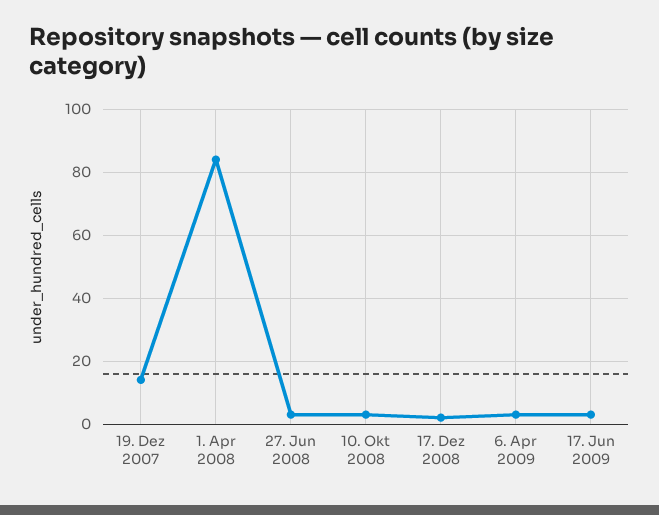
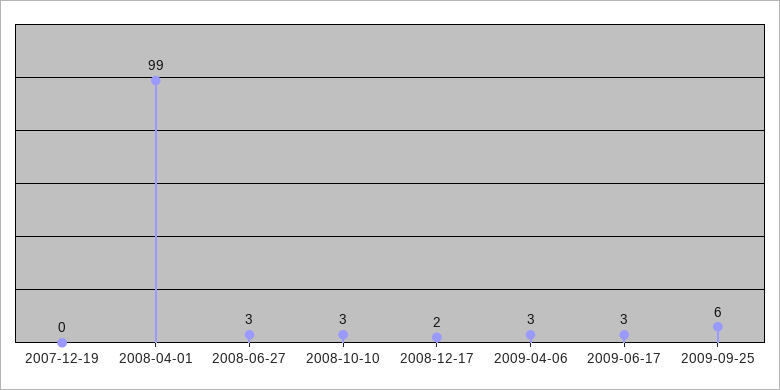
19. Dez 2007: 15 -> 0
1. Apr 2008: 85 -> 99
2009-09-25: none -> 6

